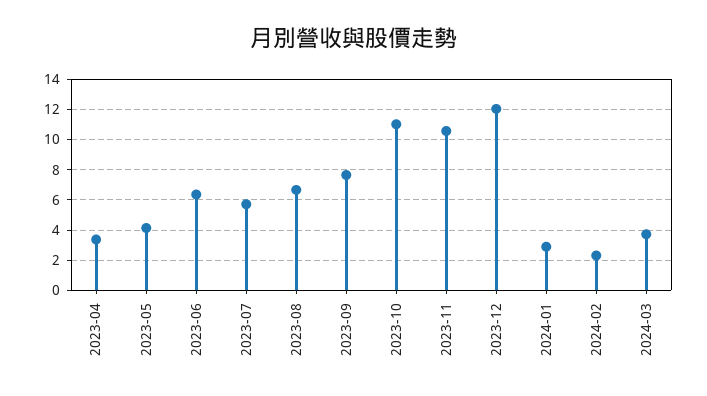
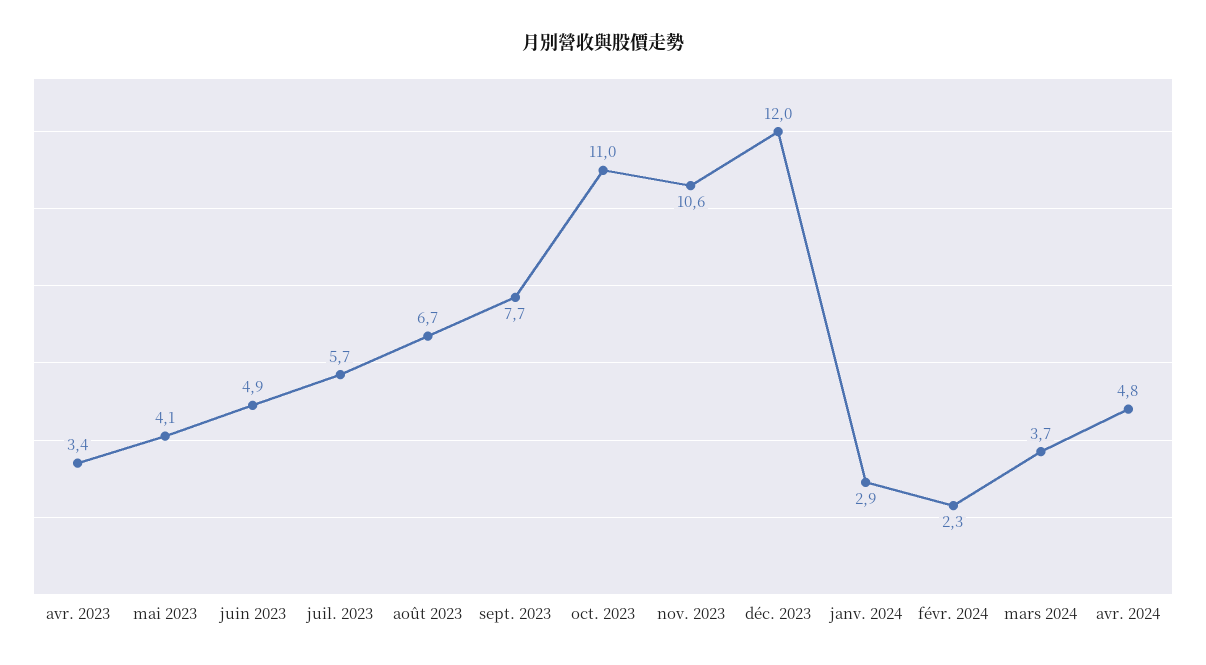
2023-06: 6.5 -> 4.9
avr. 2024: none -> 4.8

